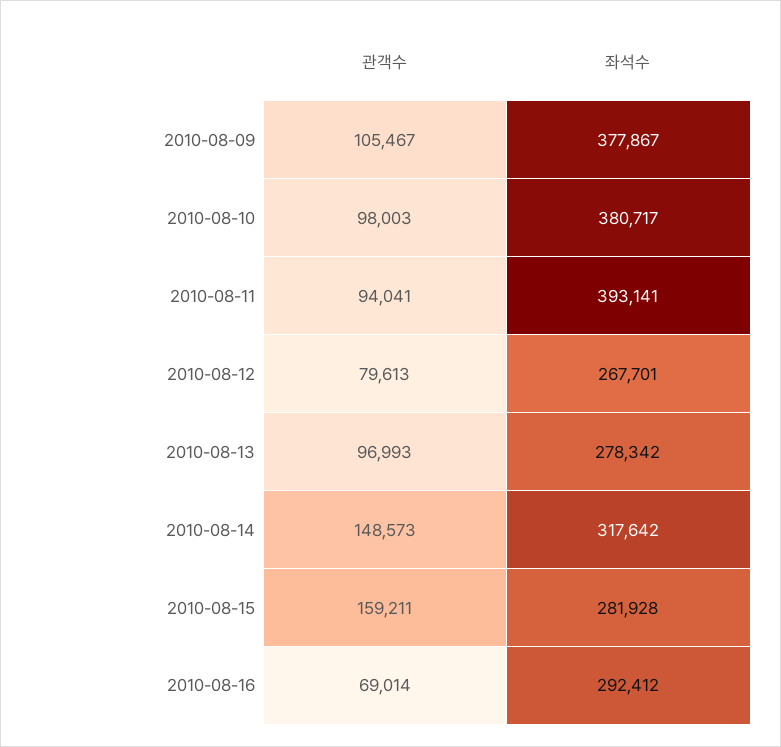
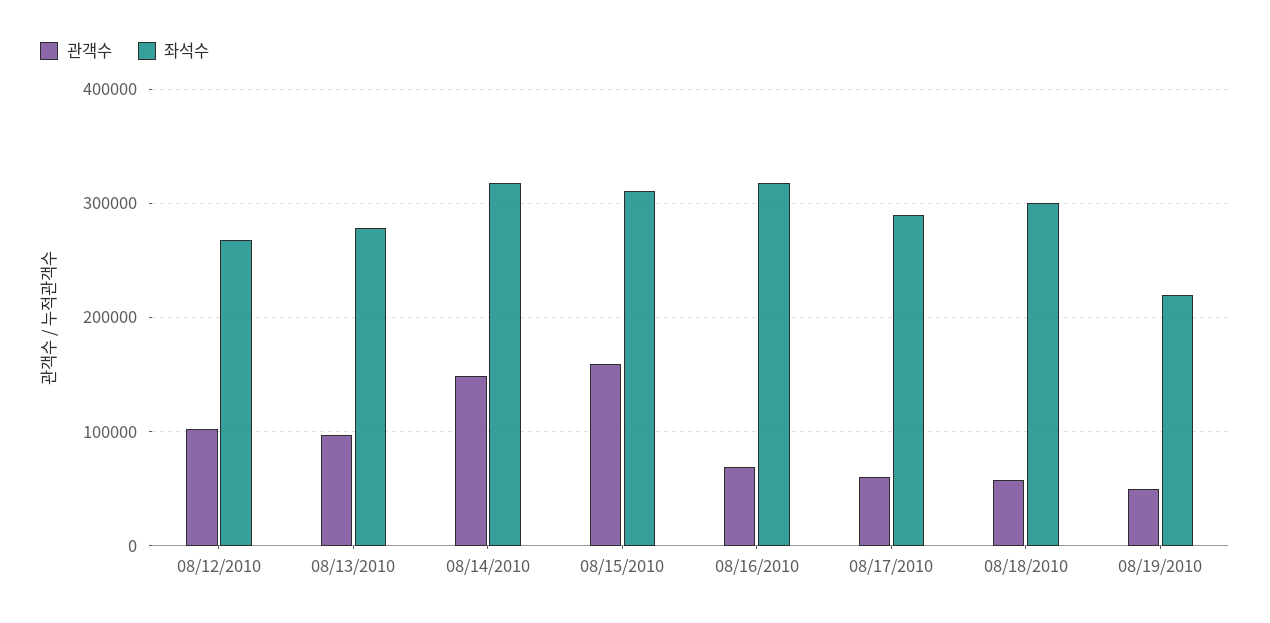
관객수, 2010-08-09: 105467 -> none
좌석수, 2010-08-09: 377867 -> none
관객수, 2010-08-10: 98003 -> none
좌석수, 2010-08-10: 380717 -> none
관객수, 2010-08-11: 94041 -> none
좌석수, 2010-08-11: 393141 -> none
관객수, 2010-08-12: 79613 -> 100000
좌석수, 2010-08-15: 281928 -> 310000
좌석수, 2010-08-16: 292412 -> 320000
관객수, 08/17/2010: none -> 60000
좌석수, 08/17/2010: none -> 290000
관객수, 08/18/2010: none -> 60000
좌석수, 08/18/2010: none -> 300000
관객수, 08/19/2010: none -> 50000
좌석수, 08/19/2010: none -> 220000

